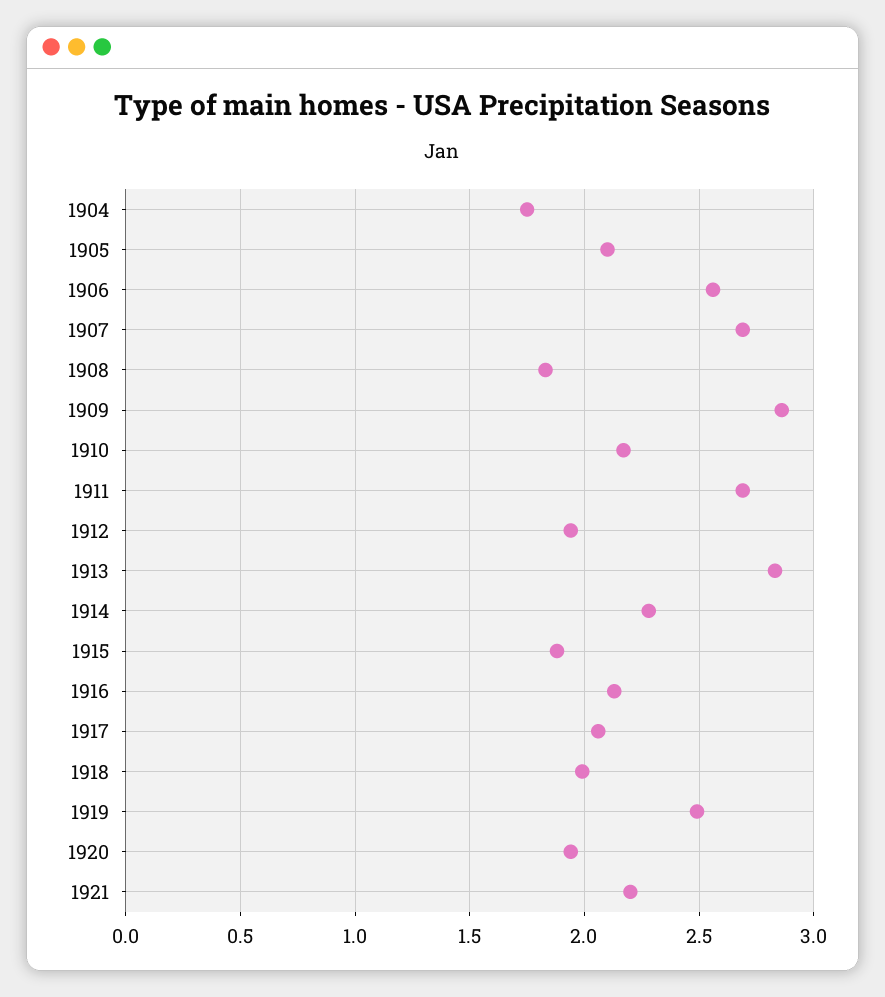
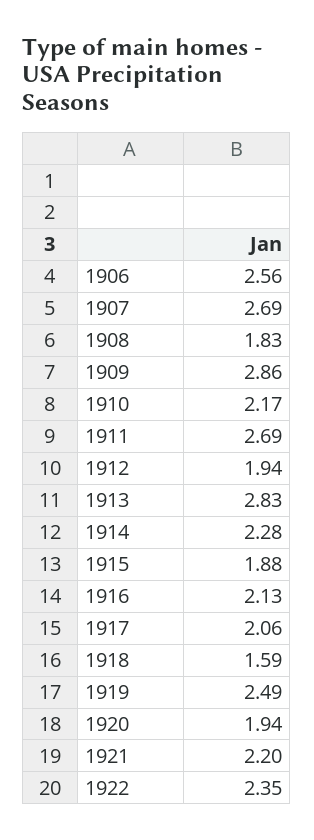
1904: 1.75 -> none
1905: 2.1 -> none
1918: 2 -> 1.59
1922: none -> 2.35

